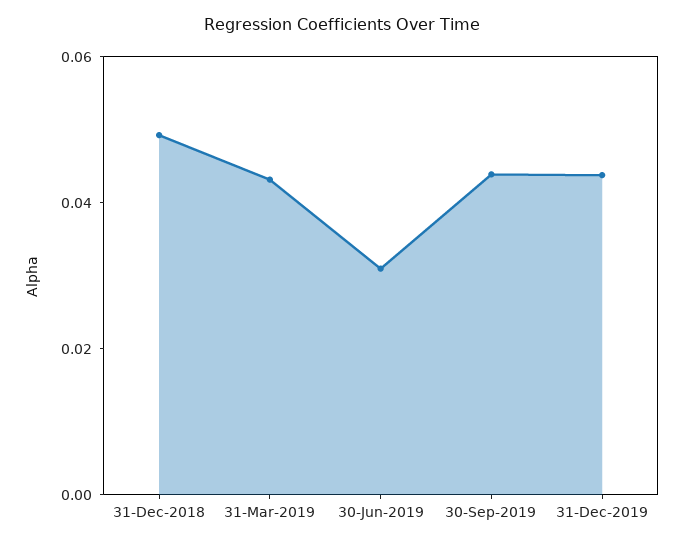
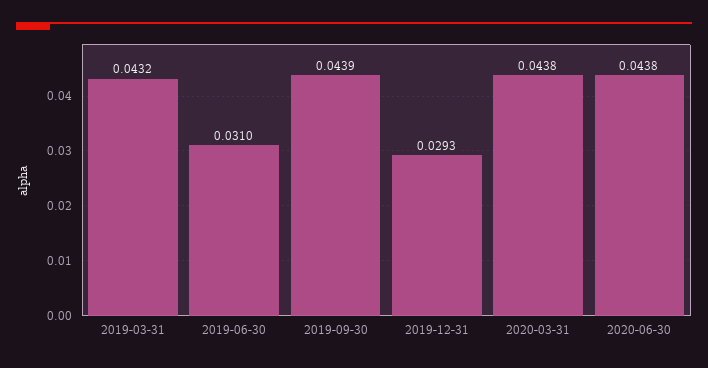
31-Dec-2018: 0.05 -> none
31-Dec-2019: 0.045 -> 0.0293
2020-03-31: none -> 0.0438
2020-06-30: none -> 0.0438

